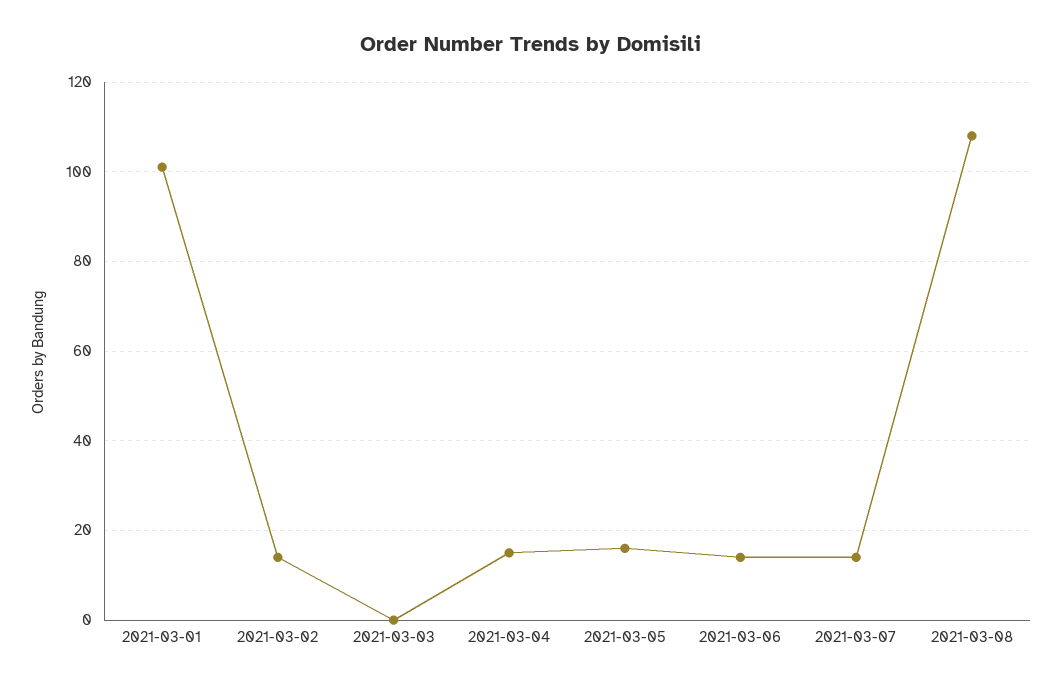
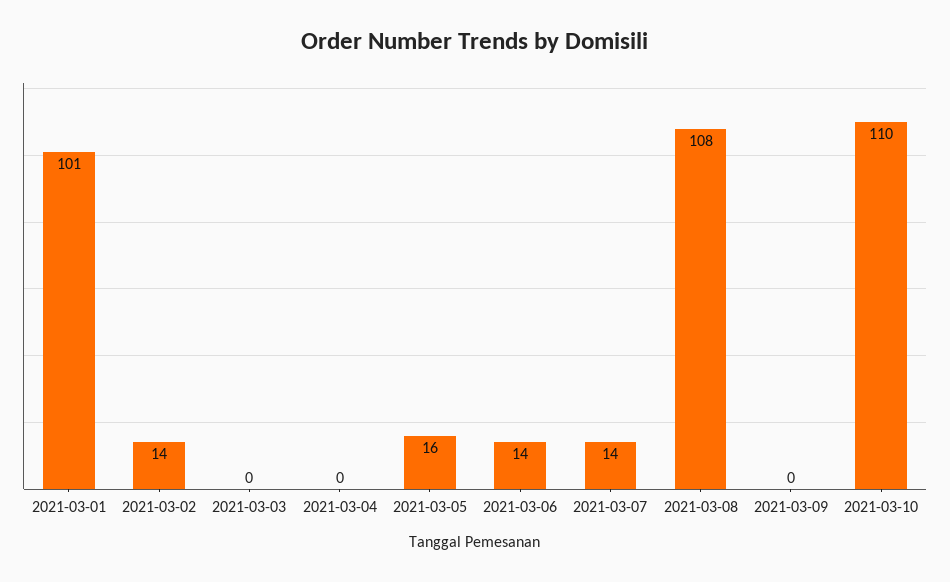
2021-03-04: 15 -> 0
2021-03-09: none -> 0
2021-03-10: none -> 110

